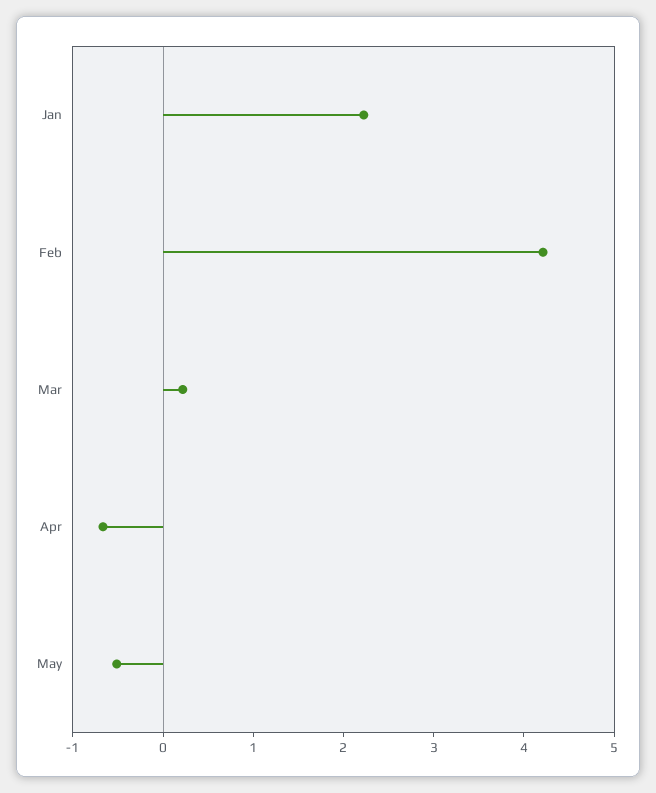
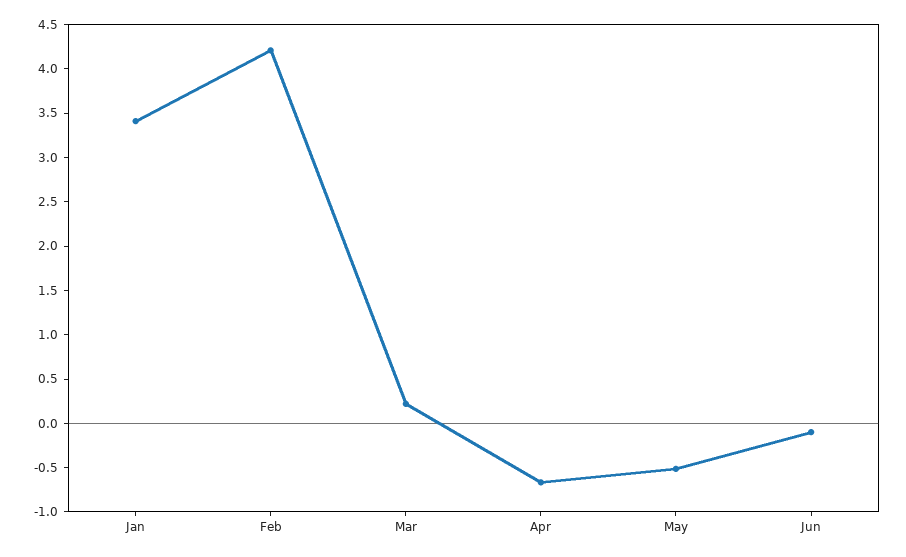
Jan: 2.2 -> 3.4
Jun: none -> -0.1

